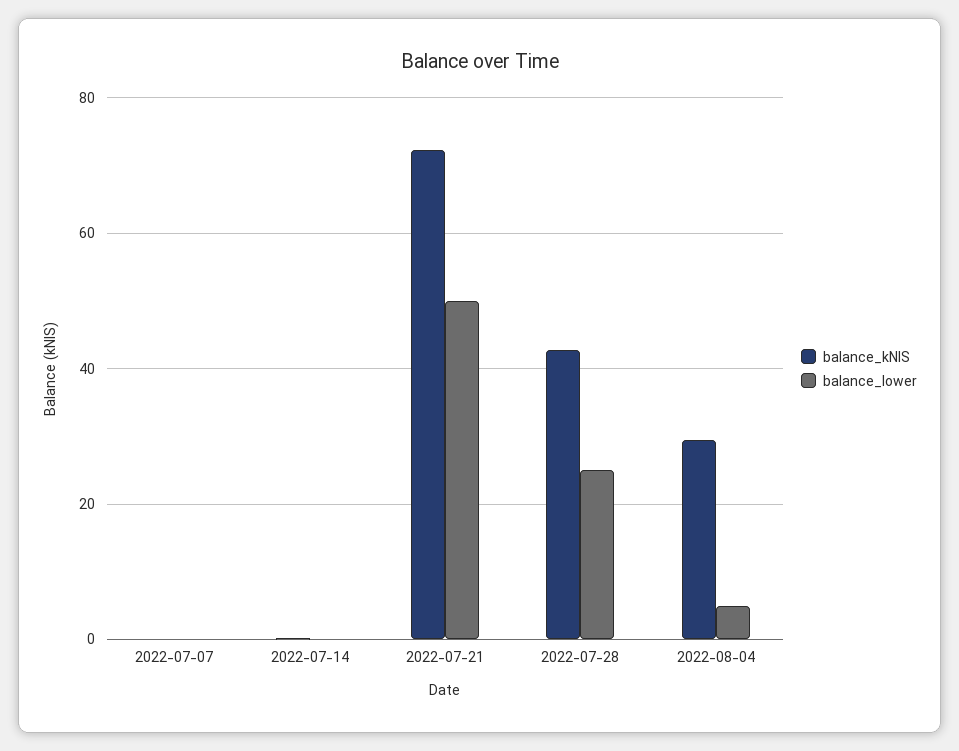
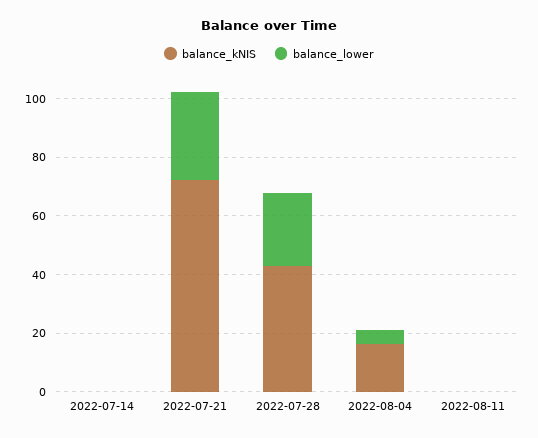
balance_kNIS, 2022-07-07: 0 -> none
balance_lower, 2022-07-07: 0 -> none
balance_lower, 2022-07-21: 50 -> 30
balance_kNIS, 2022-08-04: 30 -> 15
balance_kNIS, 2022-08-11: none -> 0
balance_lower, 2022-08-11: none -> 0

